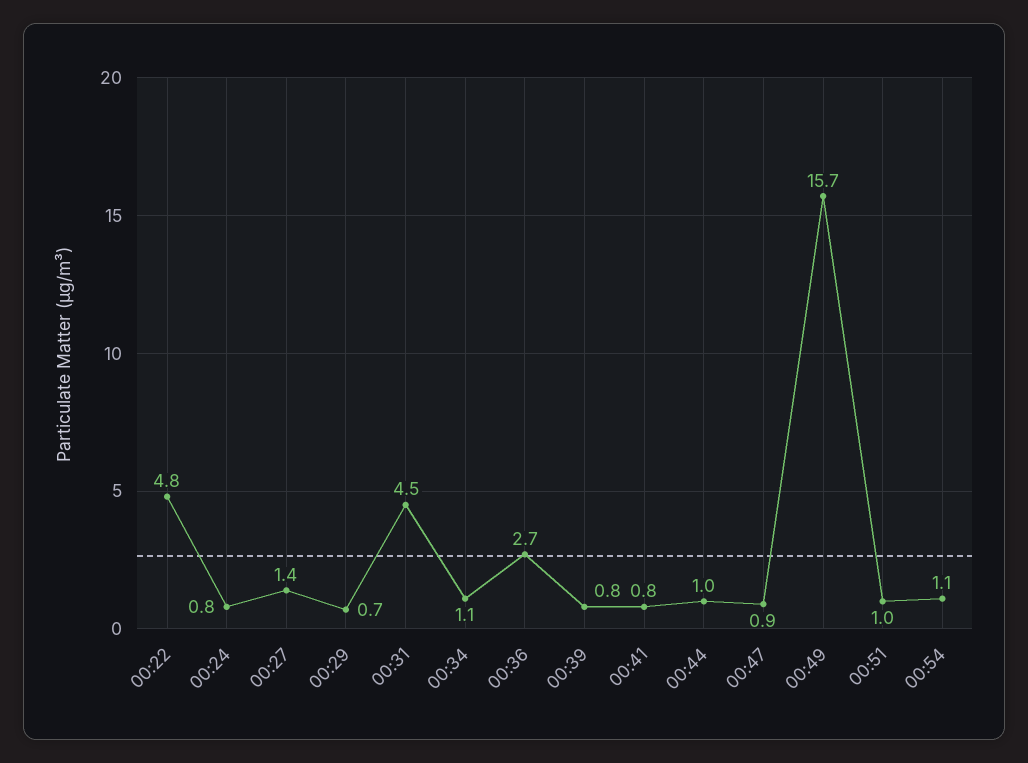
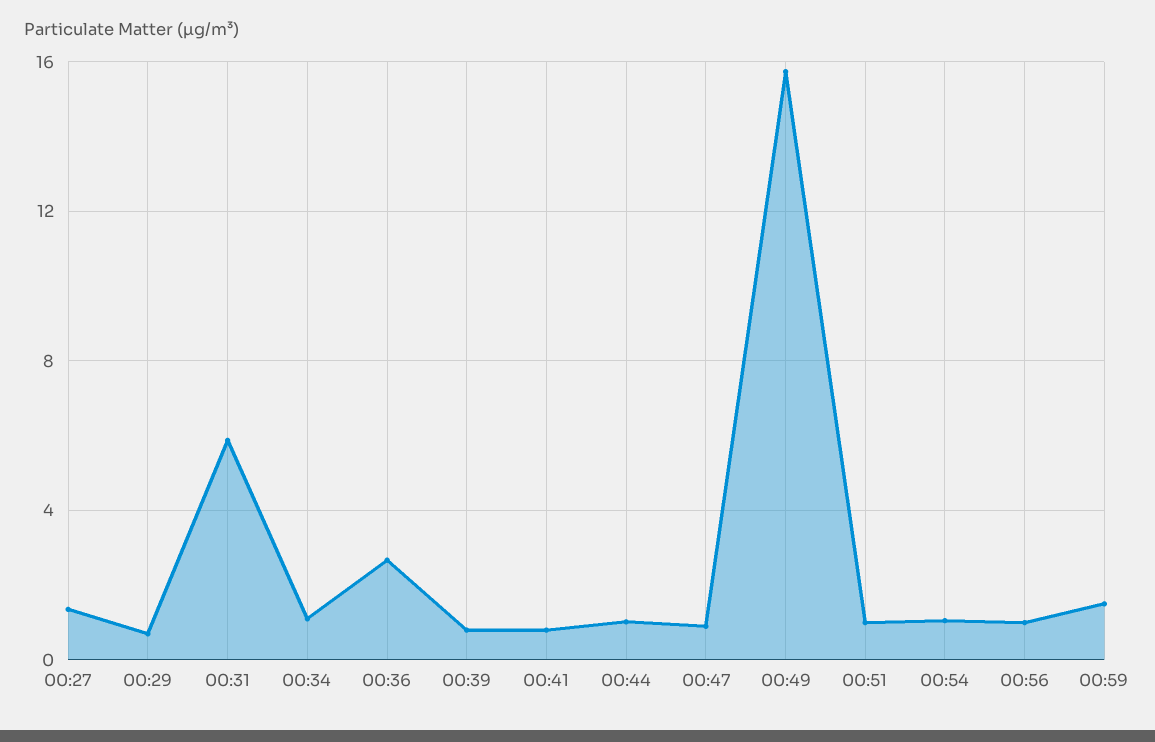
00:22: 4.8 -> none
00:24: 0.8 -> none
00:31: 4.5 -> 6
00:56: none -> 1
00:59: none -> 1.5

